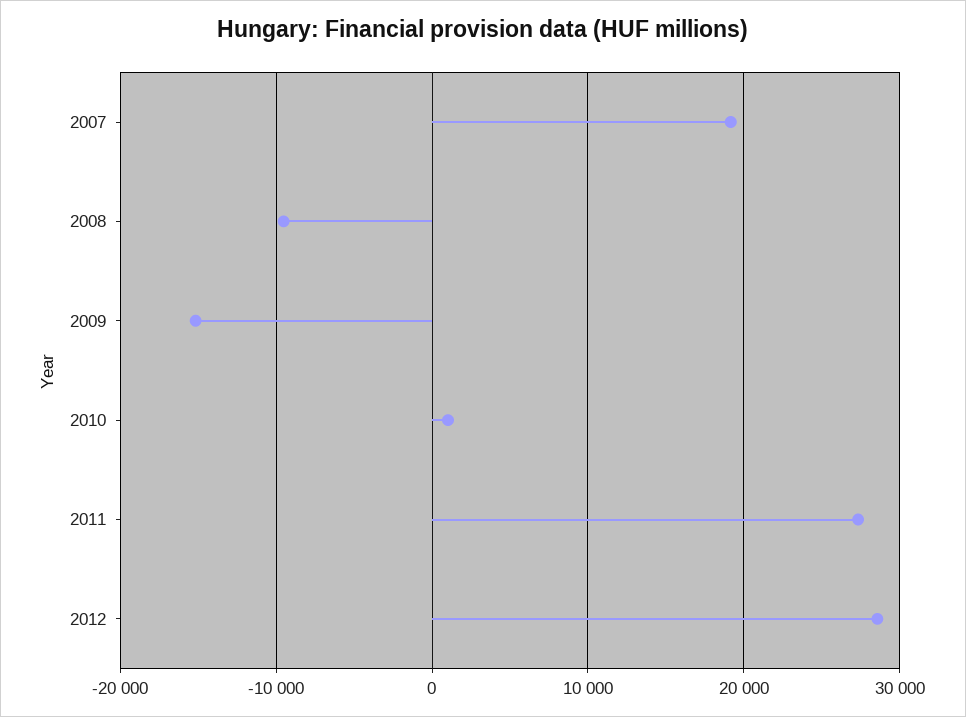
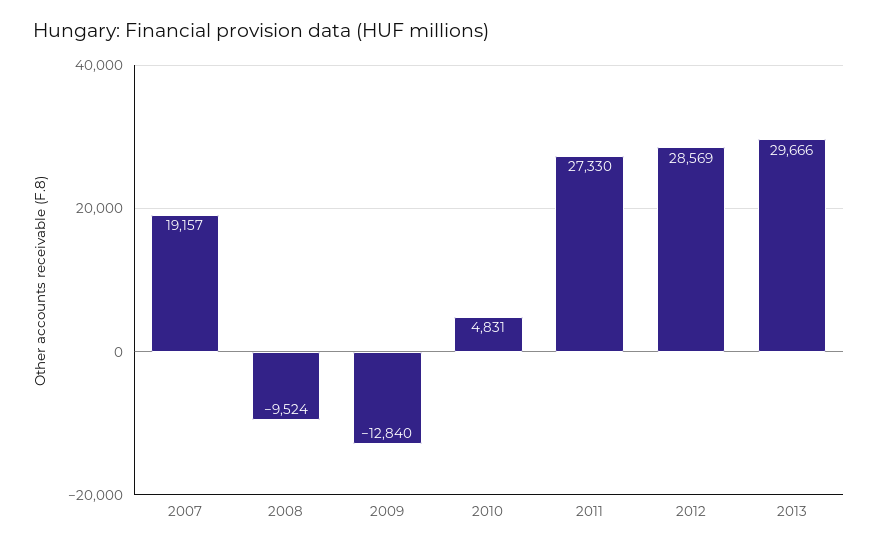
2009: -15000 -> -12840
2010: 1000 -> 4831
2013: none -> 29666

